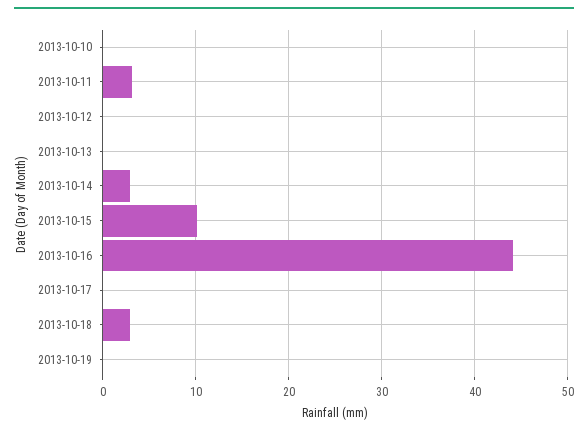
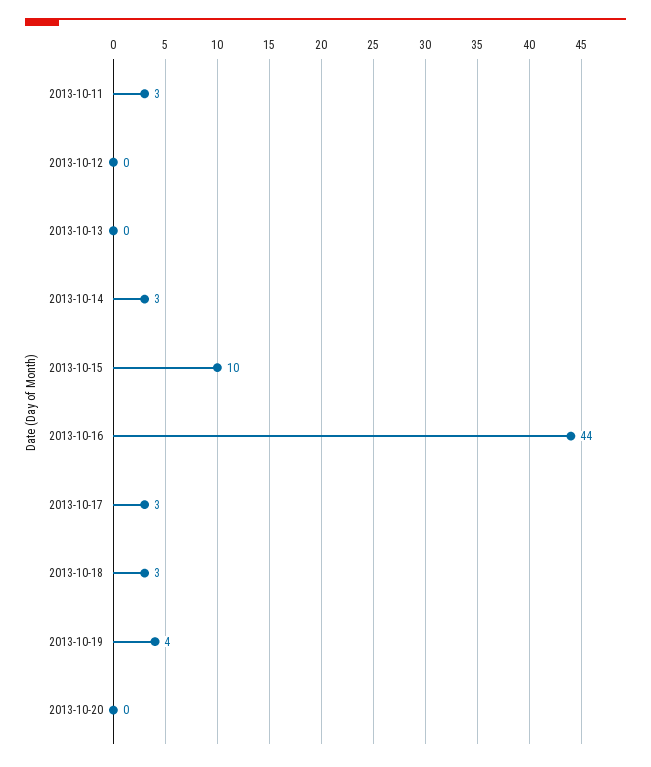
2013-10-10: 0 -> none
2013-10-17: 0 -> 3
2013-10-19: 0 -> 4
2013-10-20: none -> 0

